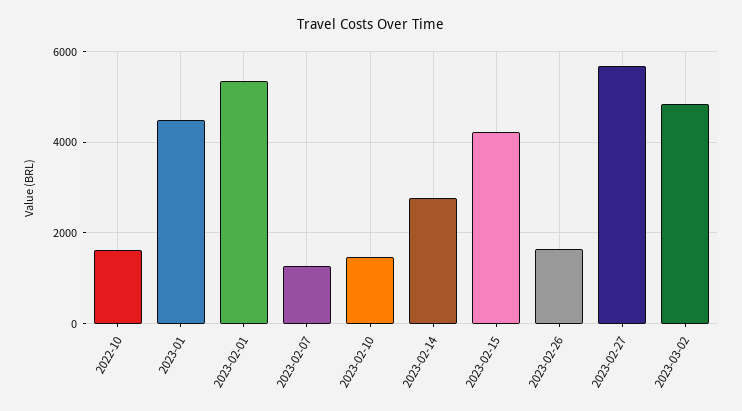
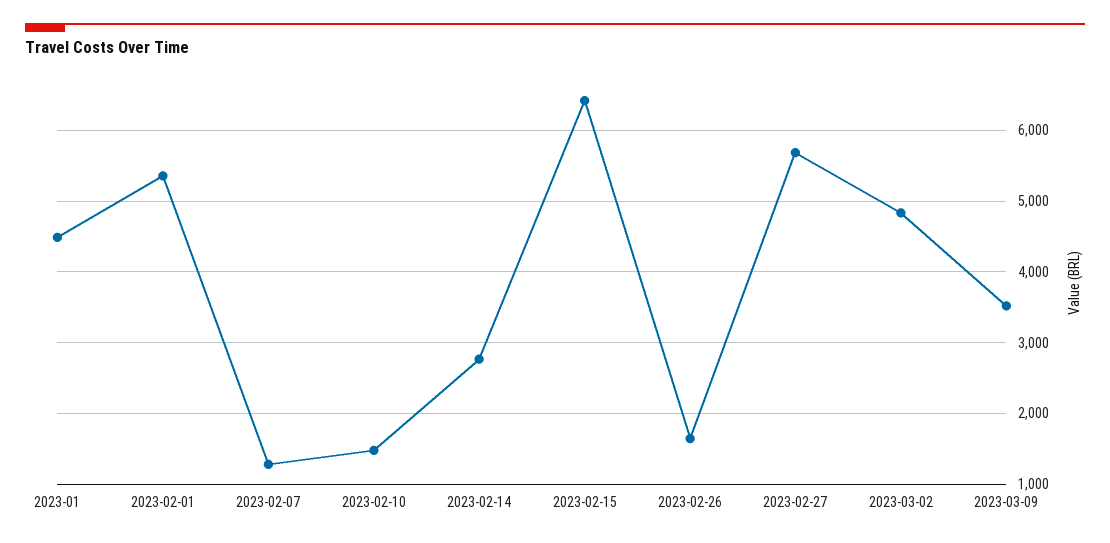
2022-10: 1600 -> none
2023-02-15: 4200 -> 6400
2023-03-09: none -> 3500

